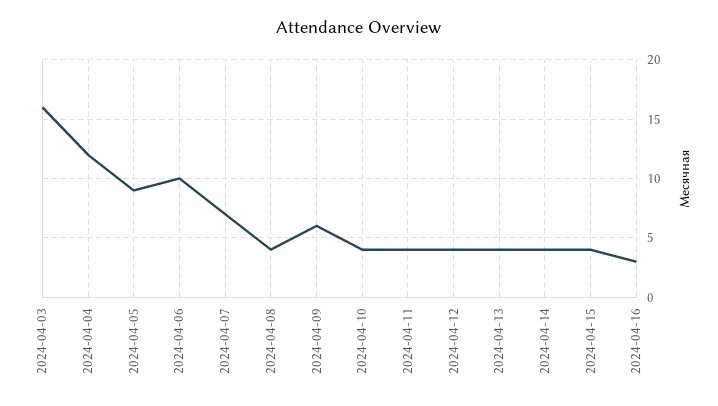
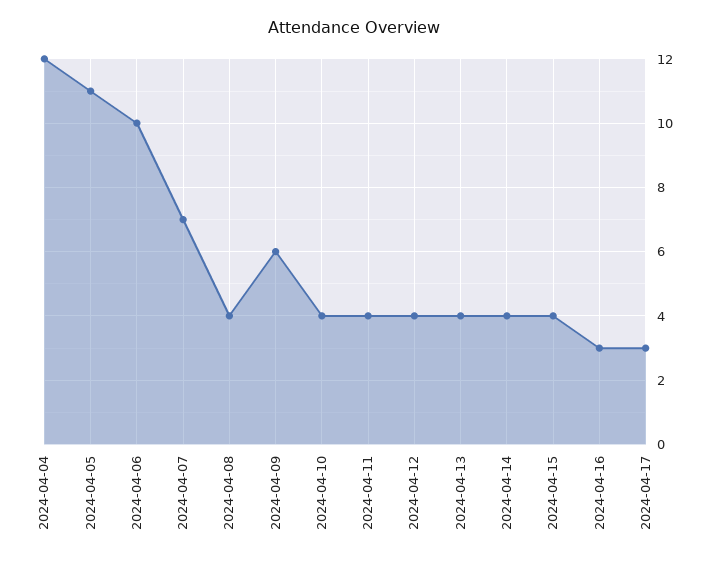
2024-04-03: 16 -> none
2024-04-05: 9 -> 11
2024-04-17: none -> 3

